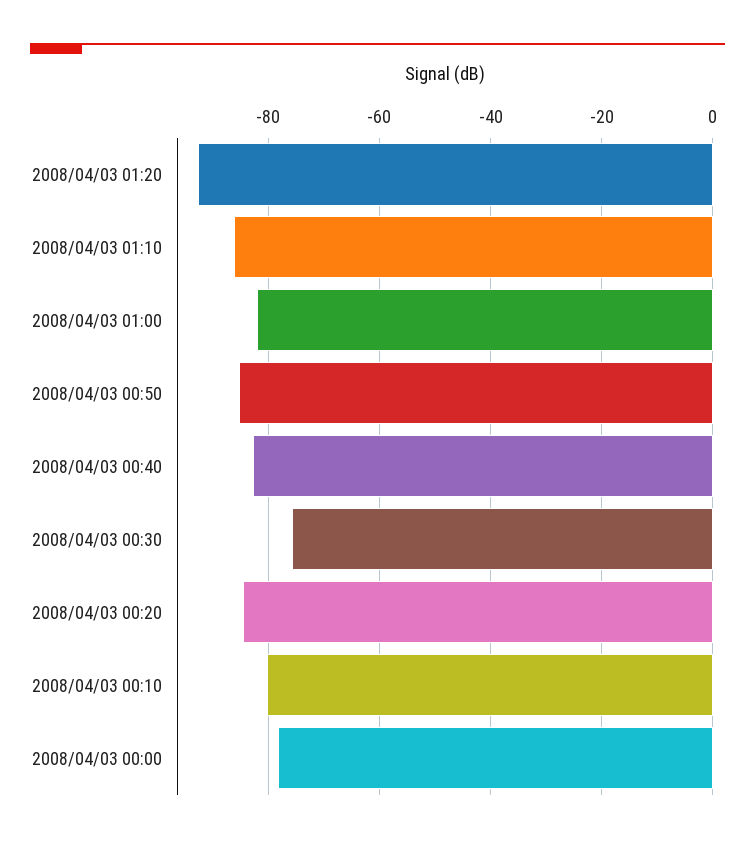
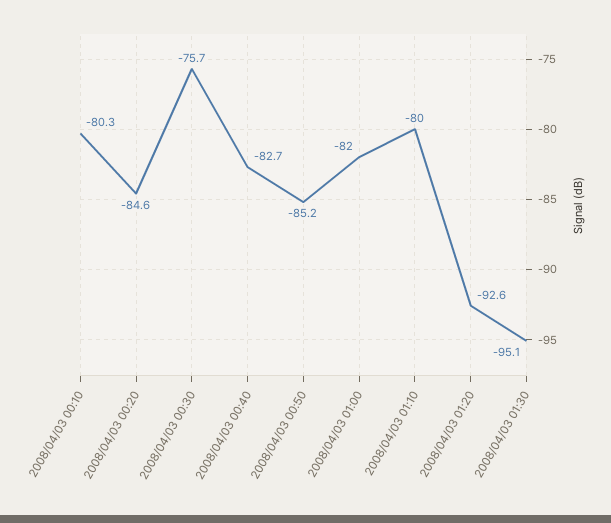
2008/04/03 01:10: -86 -> -80
2008/04/03 00:00: -78 -> none
2008/04/03 01:30: none -> -95.1

